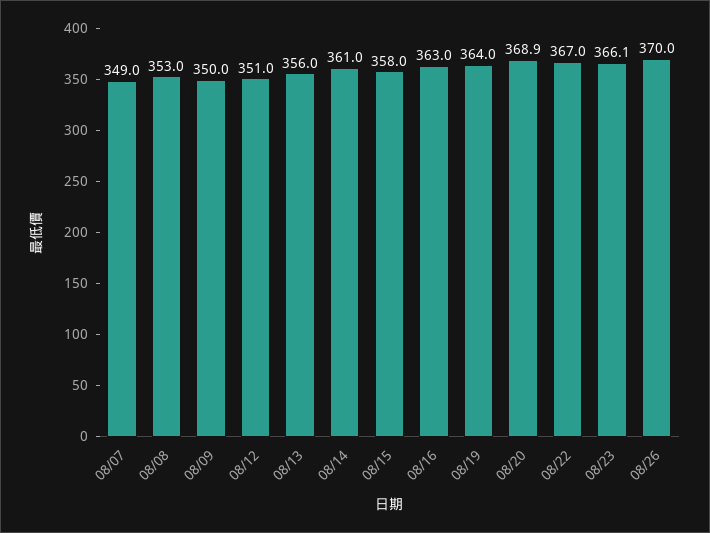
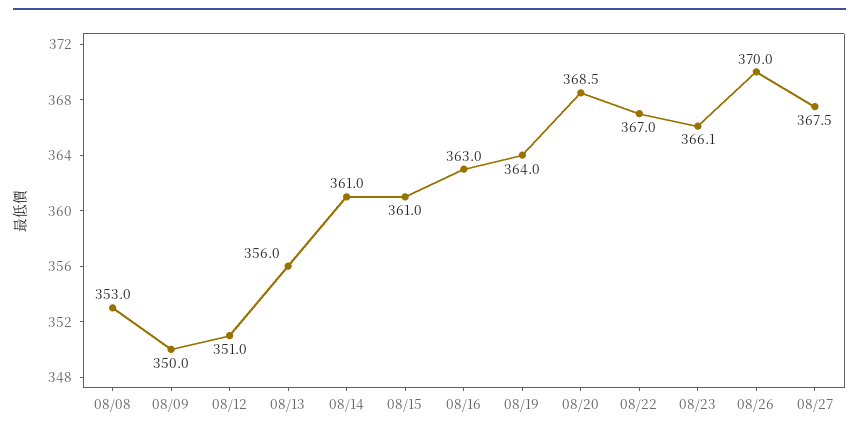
08/07: 349 -> none
08/15: 358 -> 361
08/20: 368.9 -> 368.5
08/27: none -> 367.5

